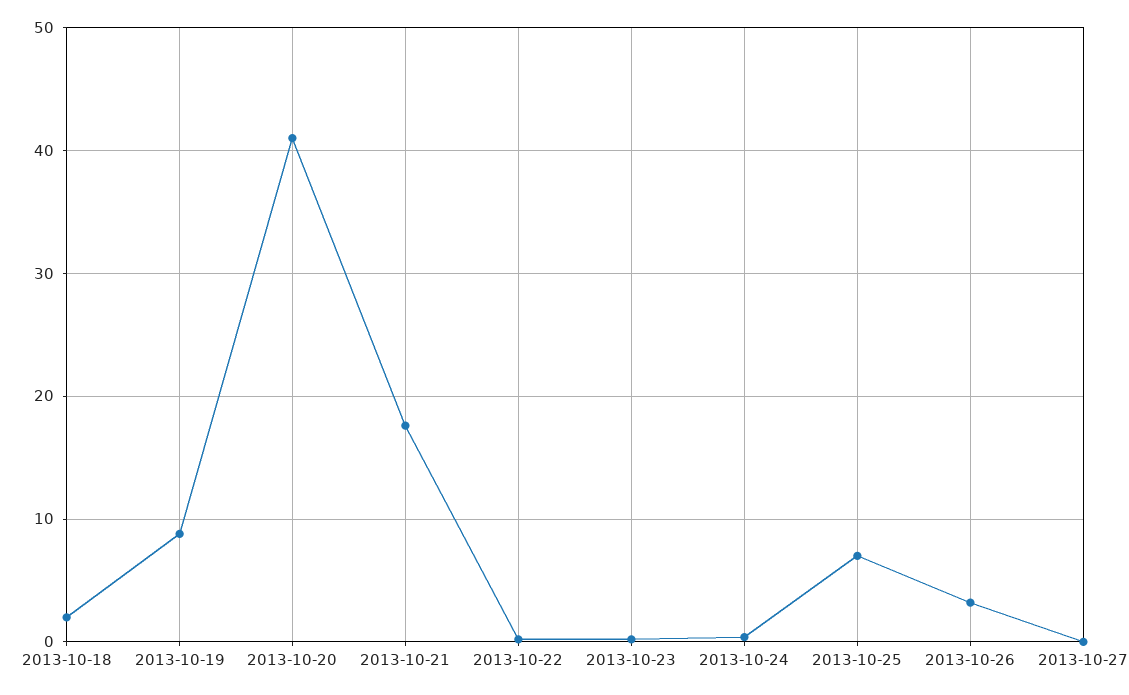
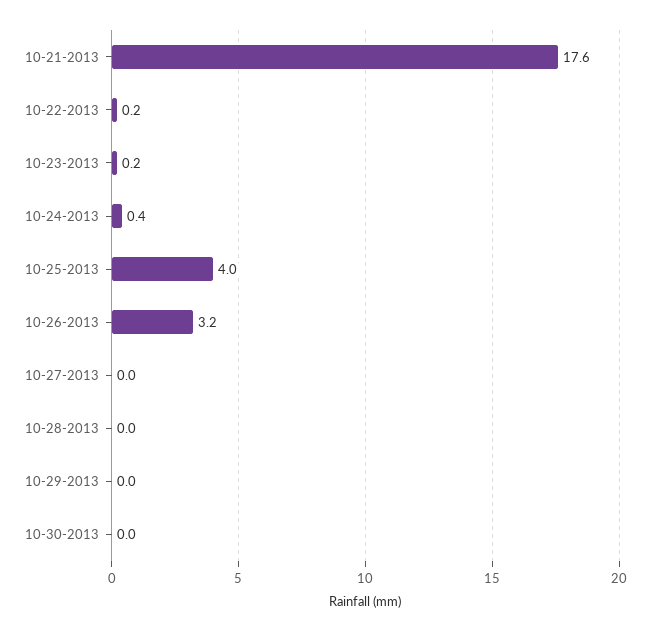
2013-10-18: 2 -> none
2013-10-19: 9 -> none
2013-10-20: 41 -> none
2013-10-25: 7 -> 4
10-28-2013: none -> 0
10-29-2013: none -> 0
10-30-2013: none -> 0

